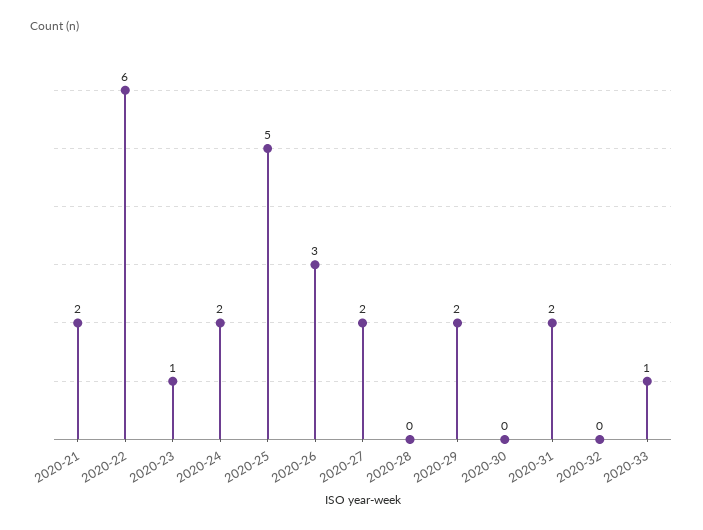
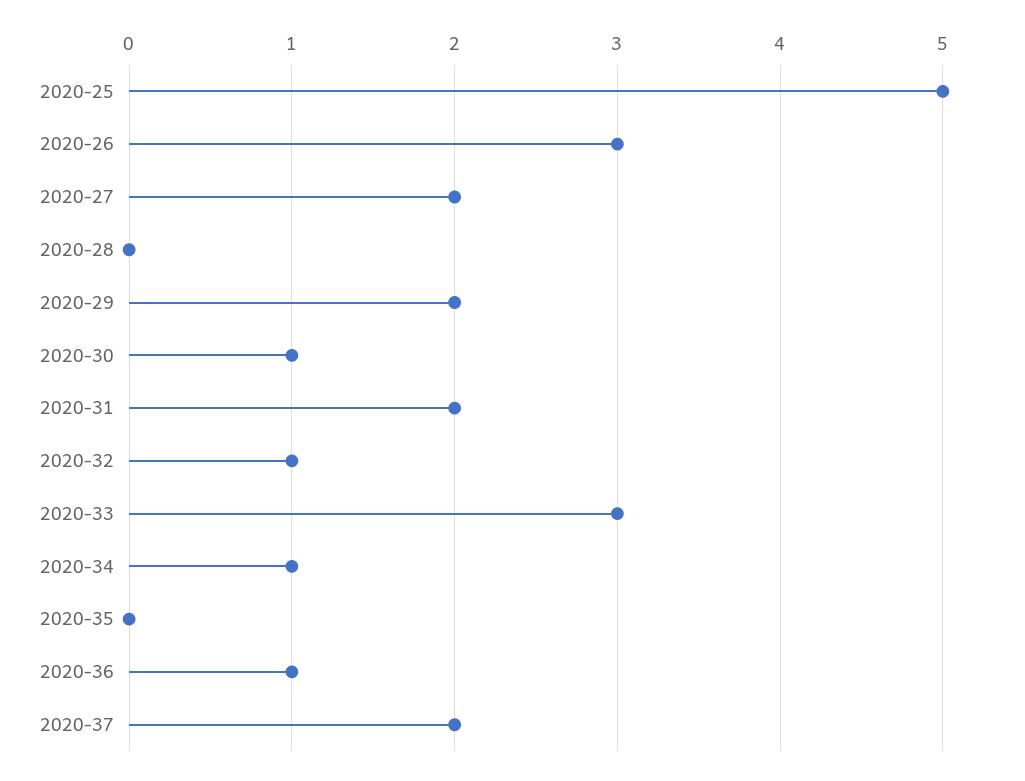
2020-21: 2 -> none
2020-22: 6 -> none
2020-23: 1 -> none
2020-24: 2 -> none
2020-30: 0 -> 1
2020-32: 0 -> 1
2020-33: 1 -> 3
2020-34: none -> 1
2020-35: none -> 0
2020-36: none -> 1
2020-37: none -> 2

